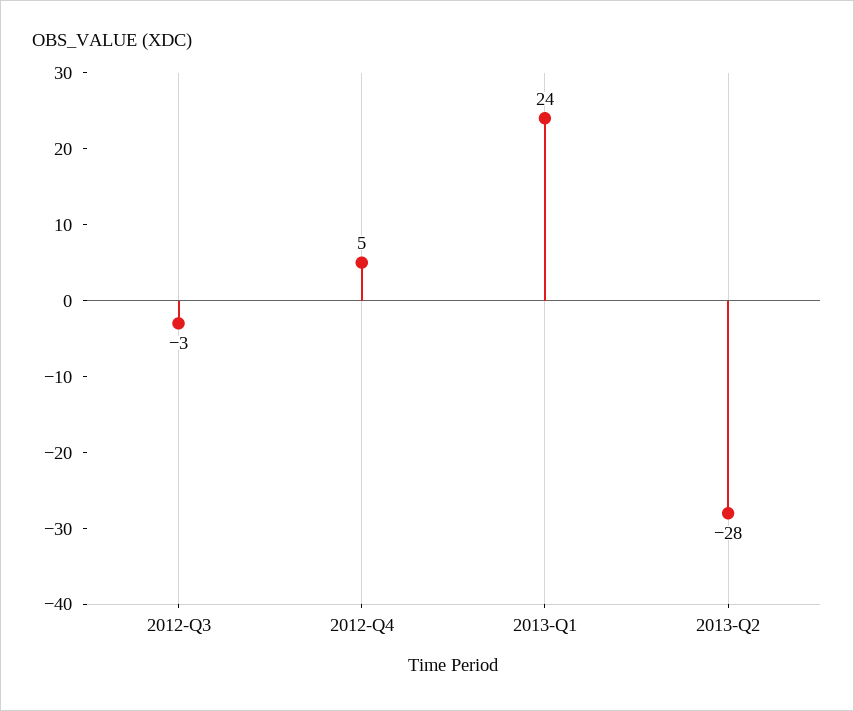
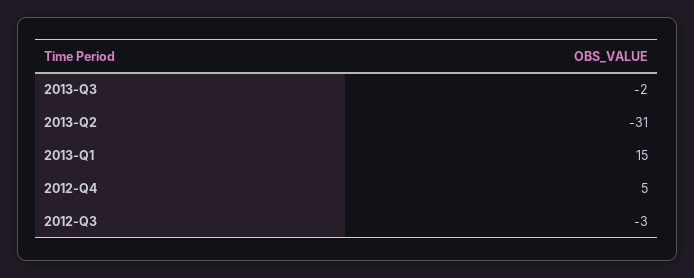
2013-Q1: 24 -> 15
2013-Q2: -28 -> -31
2013-Q3: none -> -2

